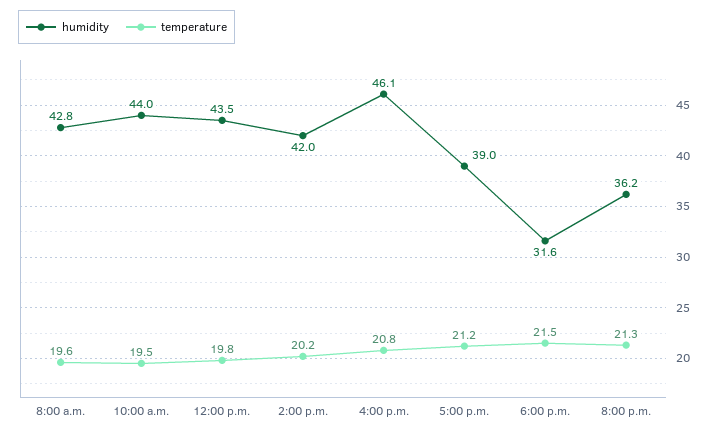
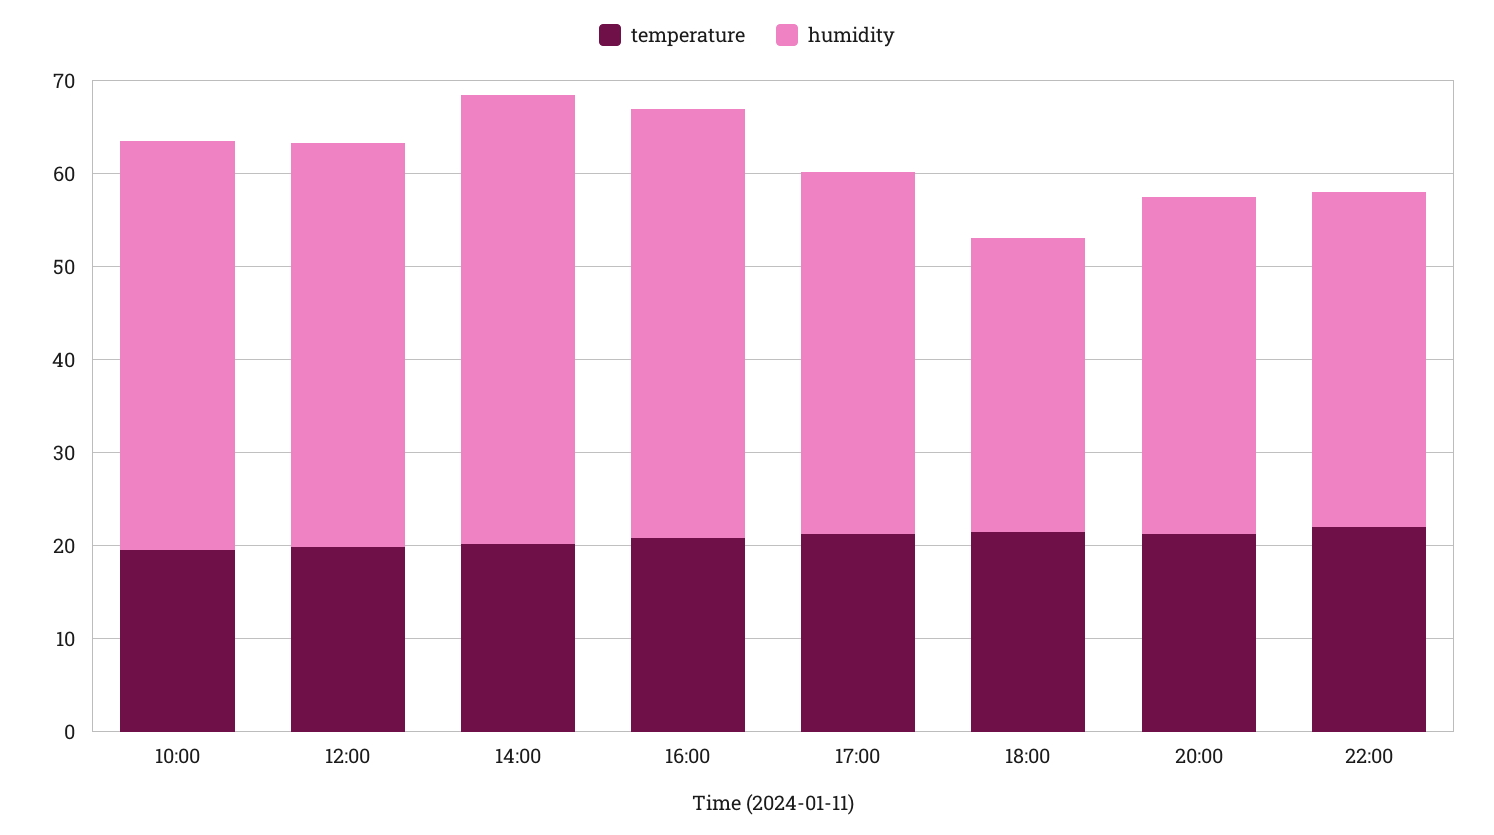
humidity, 8:00 a.m.: 42.8 -> none
temperature, 8:00 a.m.: 19.6 -> none
humidity, 2:00 p.m.: 42 -> 48
temperature, 22:00: none -> 22
humidity, 22:00: none -> 36

